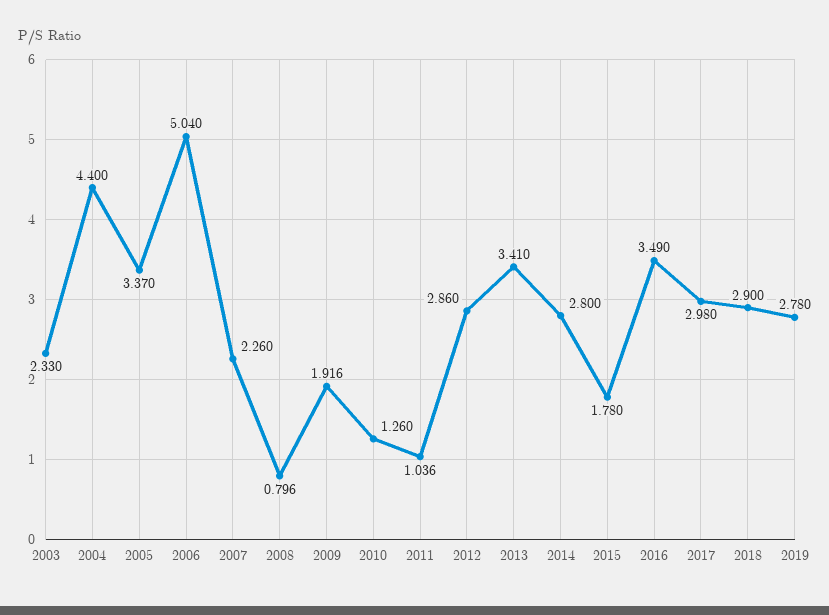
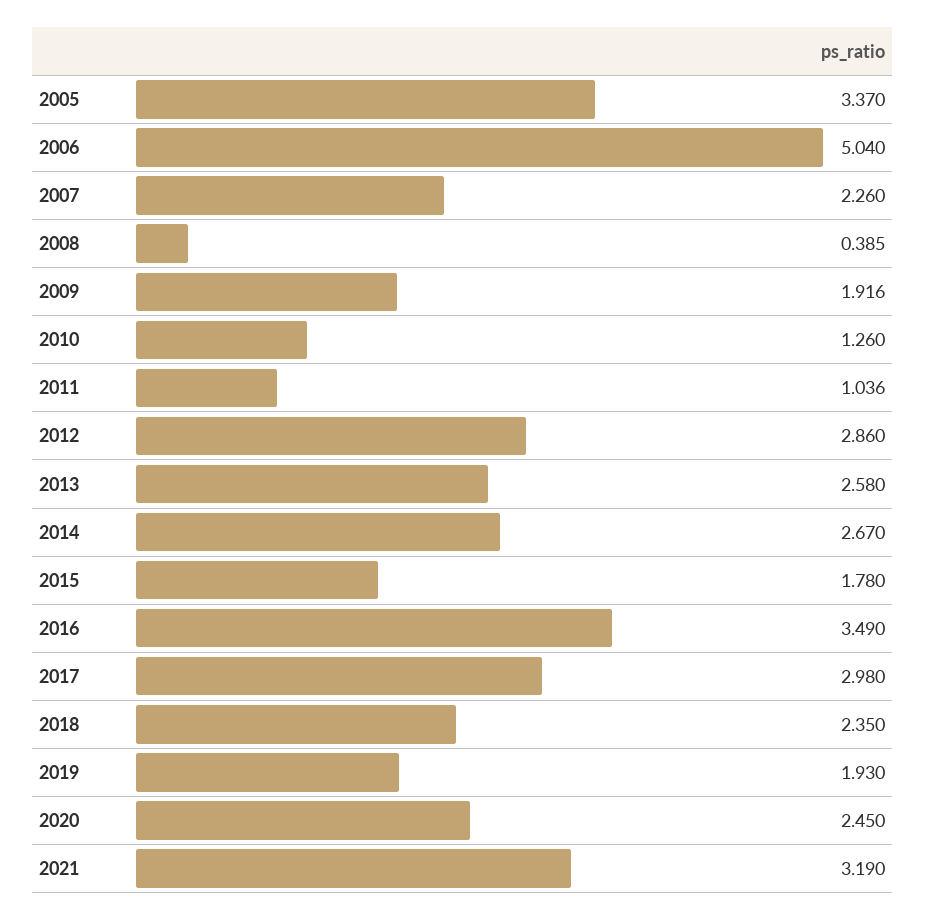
2003: 2.33 -> none
2004: 4.4 -> none
2008: 0.796 -> 0.385
2013: 3.41 -> 2.58
2014: 2.8 -> 2.67
2018: 2.9 -> 2.35
2019: 2.78 -> 1.93
2020: none -> 2.45
2021: none -> 3.19

